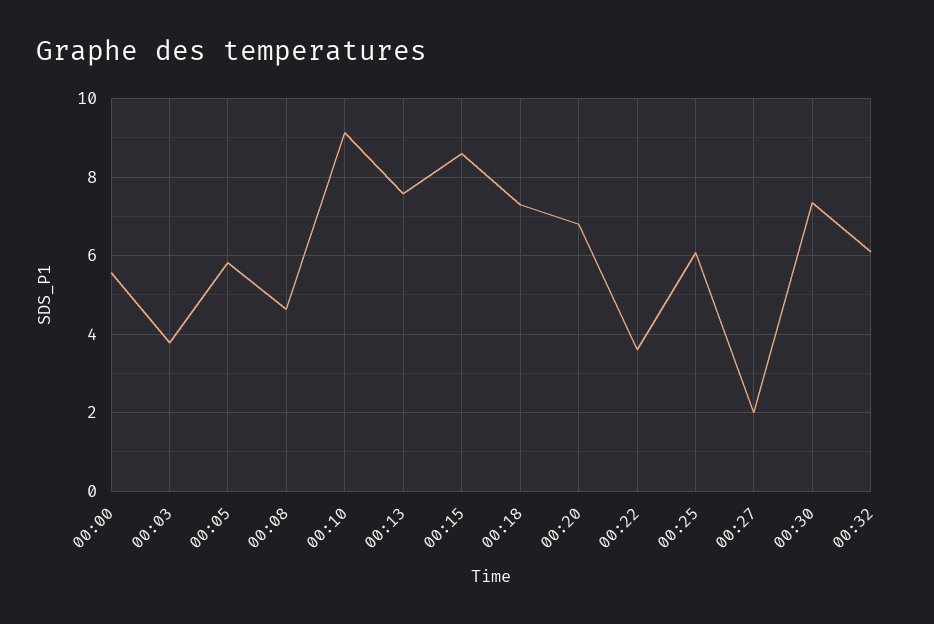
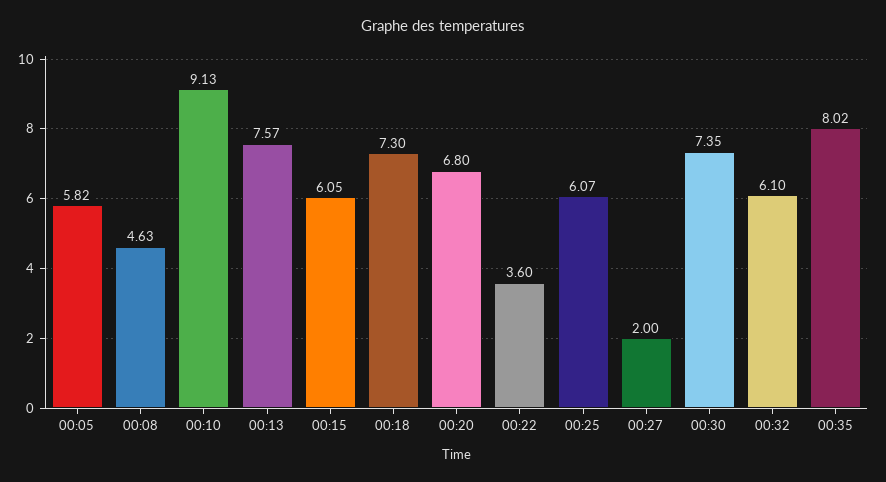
00:00: 5.6 -> none
00:03: 3.8 -> none
00:15: 8.6 -> 6.05
00:35: none -> 8.02

